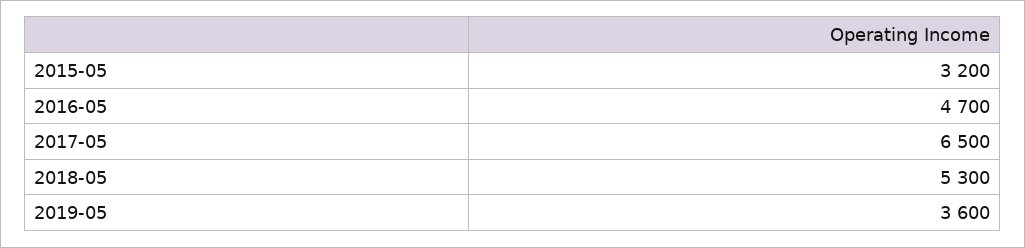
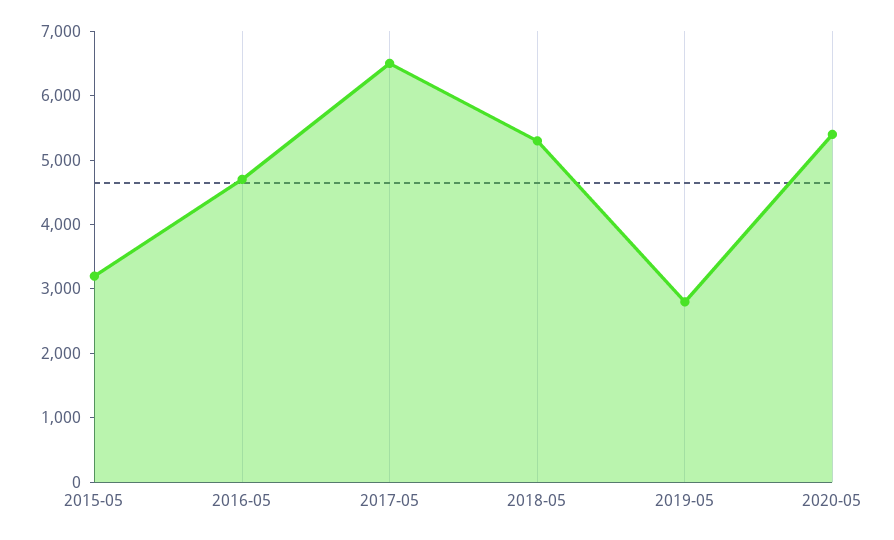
2019-05: 3600 -> 2800
2020-05: none -> 5400

